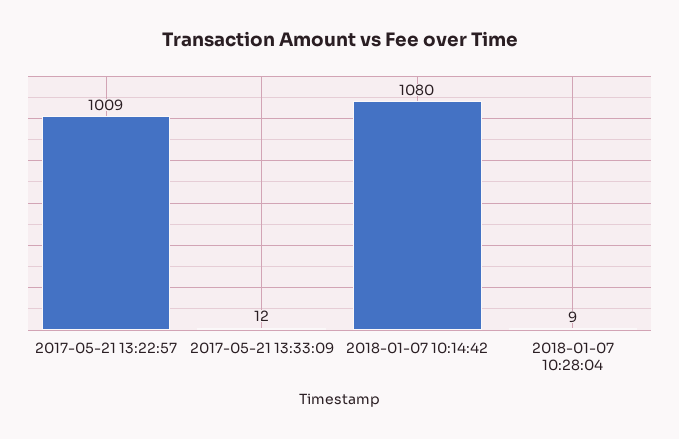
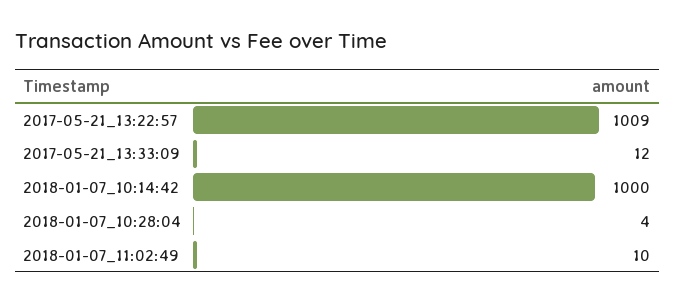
2018-01-07 10:14:42: 1080 -> 1000
2018-01-07 10:28:04: 9 -> 4
2018-01-07_11:02:49: none -> 10

